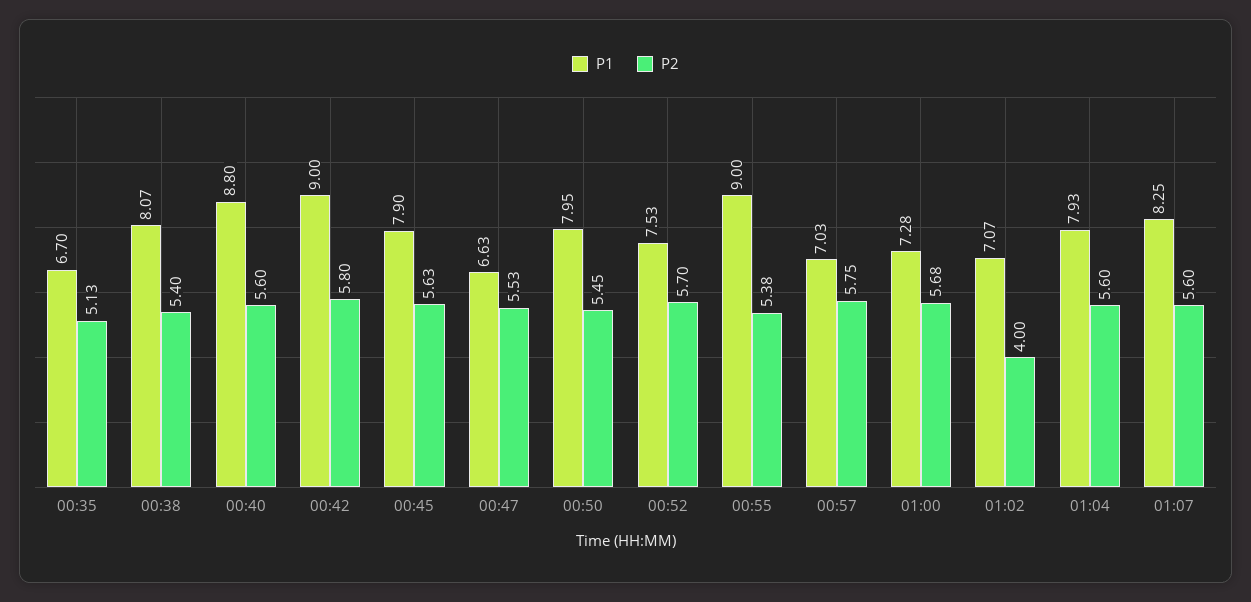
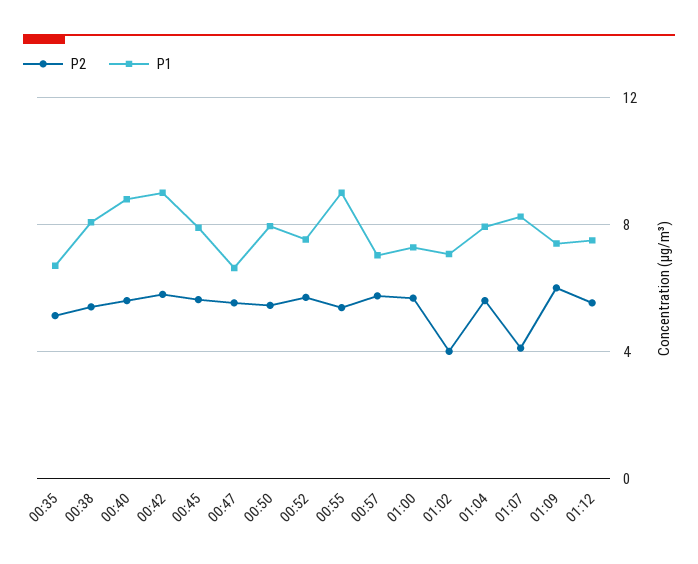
P2, 01:07: 5.6 -> 4
P2, 01:09: none -> 6
P1, 01:09: none -> 7.5
P2, 01:12: none -> 5.5
P1, 01:12: none -> 7.5

